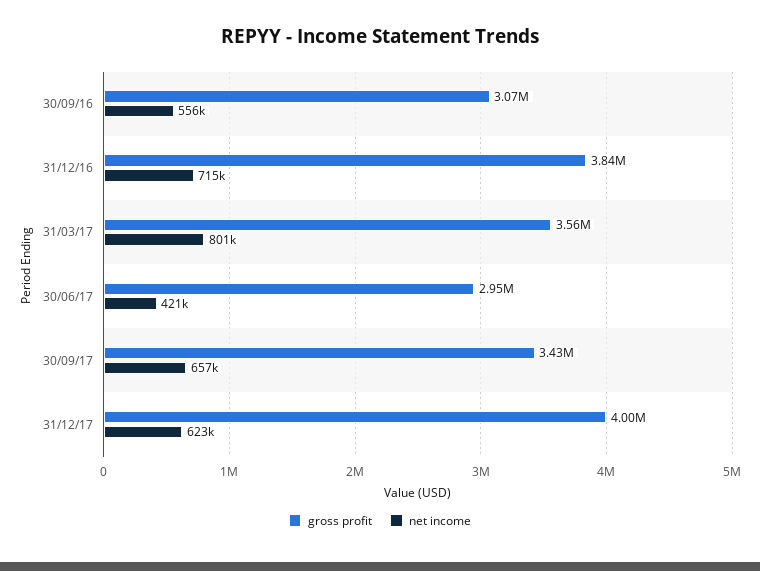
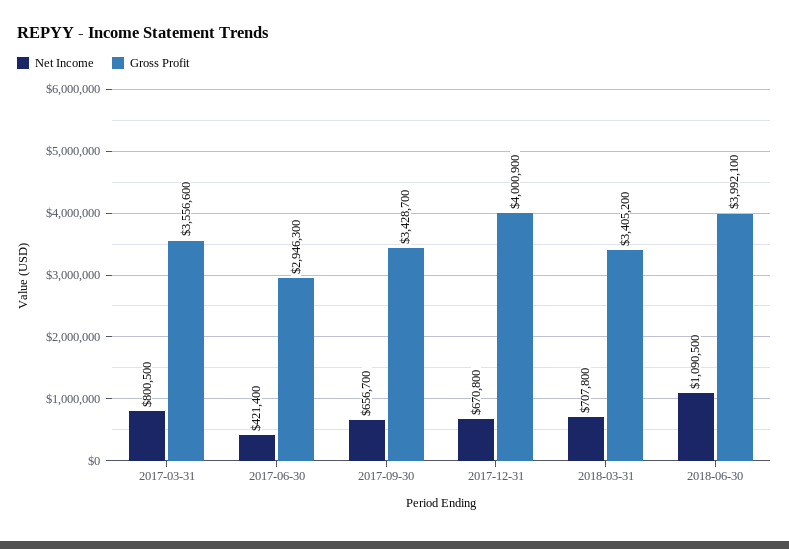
gross profit, 30/09/16: 3070000 -> none
net income, 30/09/16: 556000 -> none
gross profit, 31/12/16: 3840000 -> none
net income, 31/12/16: 715000 -> none
net income, 31/12/17: 623000 -> 670800
net income, 2018-03-31: none -> 707800
gross profit, 2018-03-31: none -> 3405200
net income, 2018-06-30: none -> 1090500
gross profit, 2018-06-30: none -> 3992100

